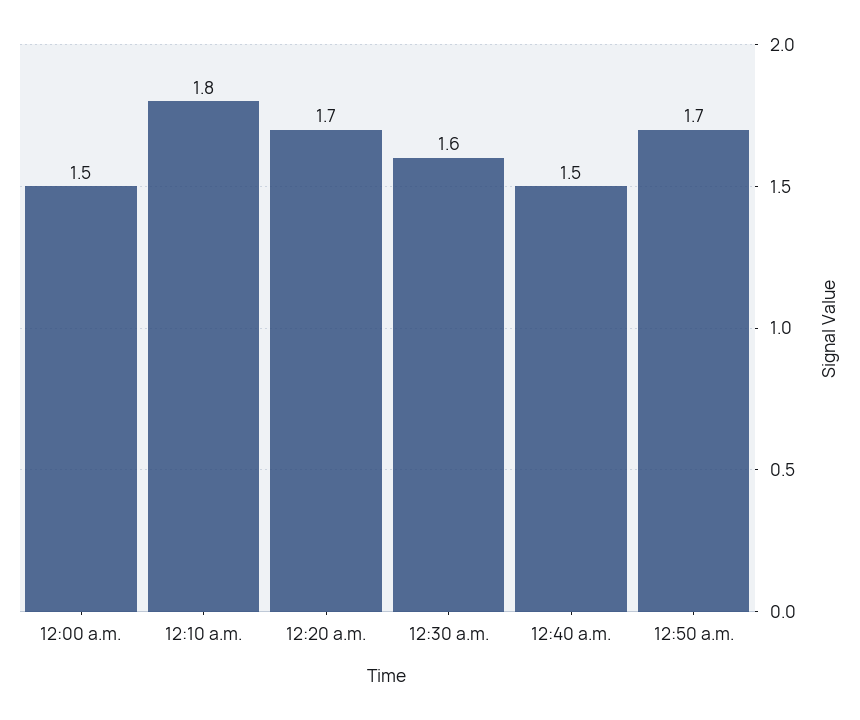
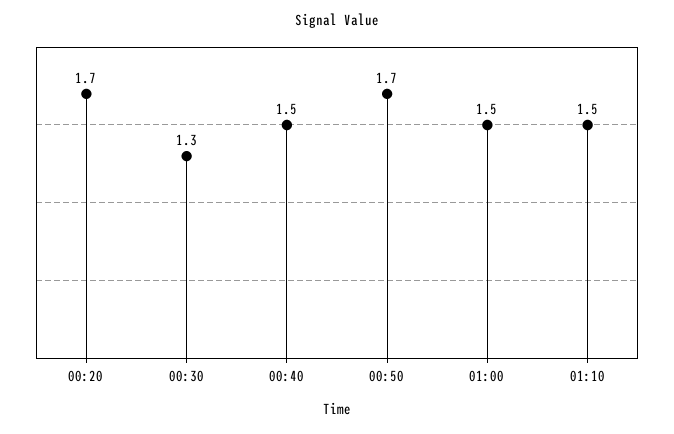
12:00 a.m.: 1.5 -> none
12:10 a.m.: 1.8 -> none
12:30 a.m.: 1.6 -> 1.3
01:00: none -> 1.5
01:10: none -> 1.5

